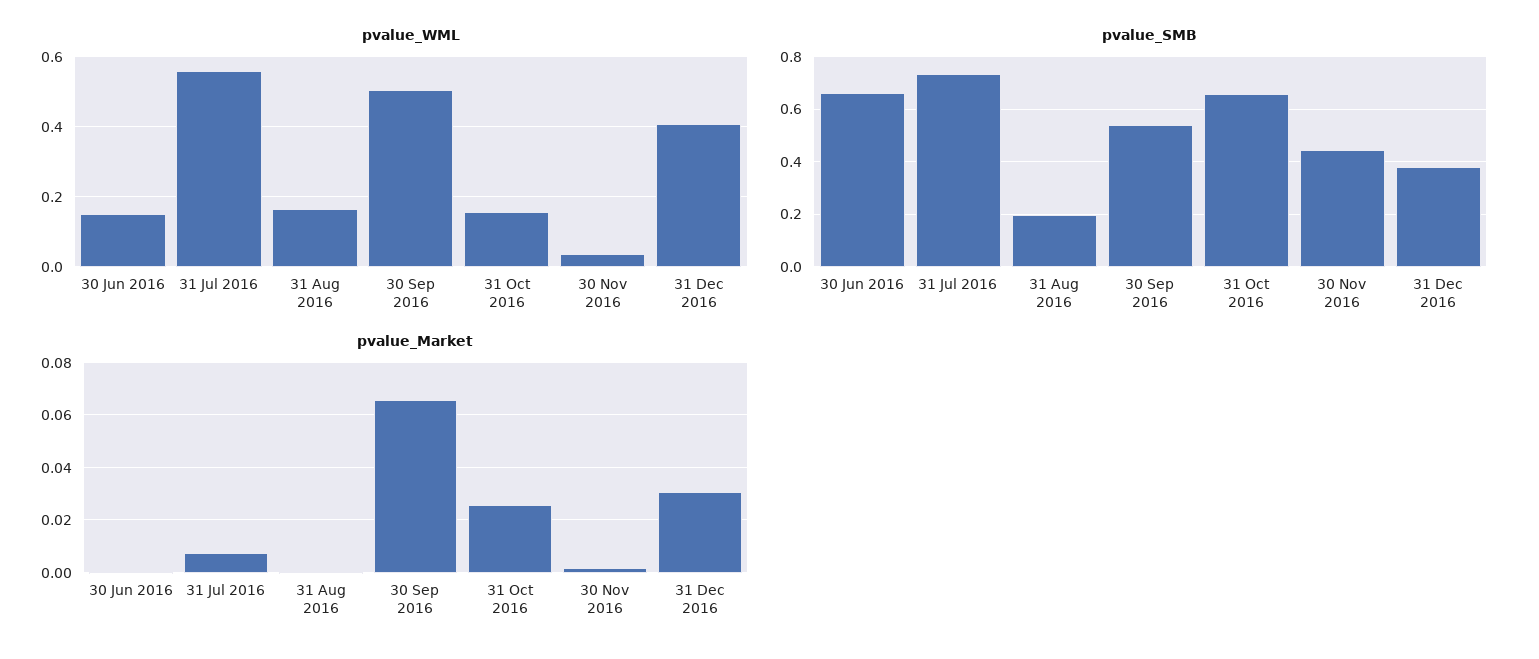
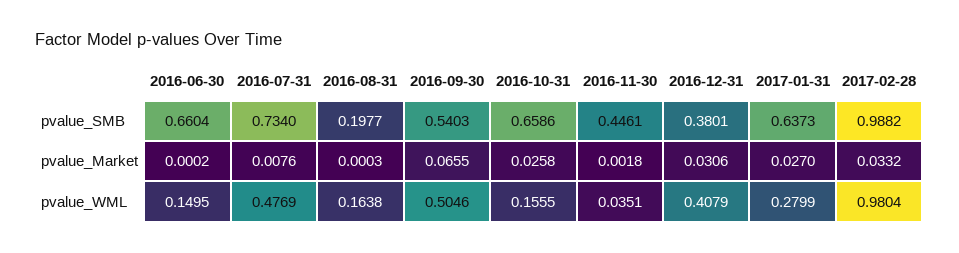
pvalue_WML, 31 Jul 2016: 0.56 -> 0.4769
pvalue_SMB, 2017-01-31: none -> 0.6373
pvalue_SMB, 2017-02-28: none -> 0.9882
pvalue_Market, 2017-01-31: none -> 0.027
pvalue_Market, 2017-02-28: none -> 0.0332
pvalue_WML, 2017-01-31: none -> 0.2799
pvalue_WML, 2017-02-28: none -> 0.9804

